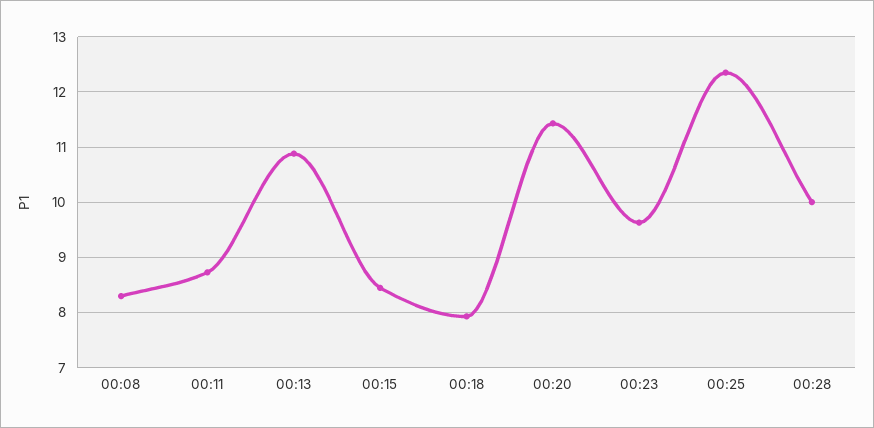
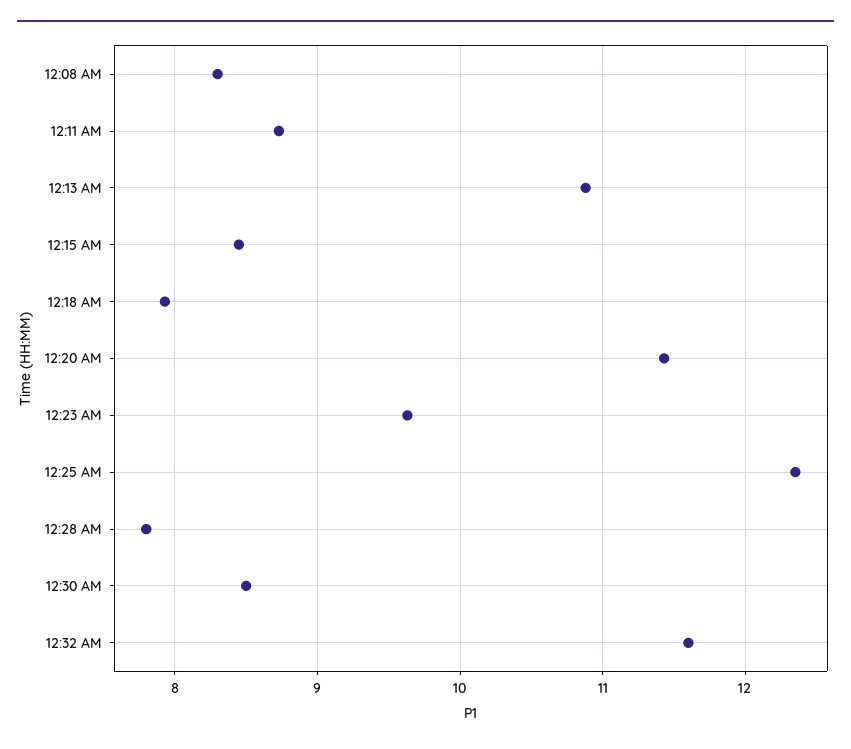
00:28: 10 -> 7.8
12:30 AM: none -> 8.5
12:32 AM: none -> 11.6

